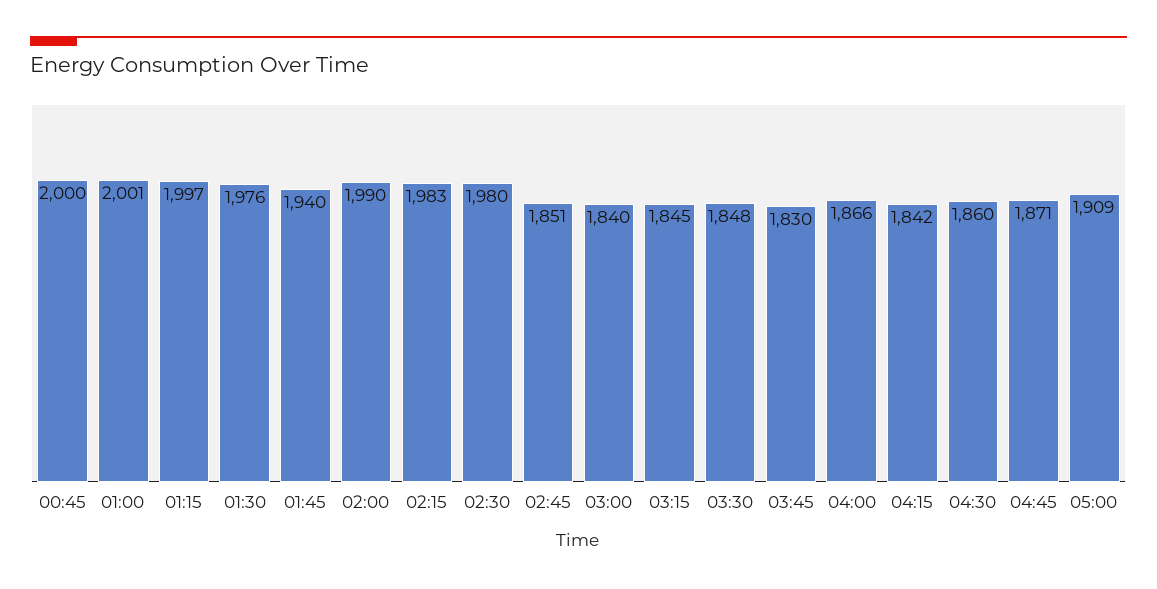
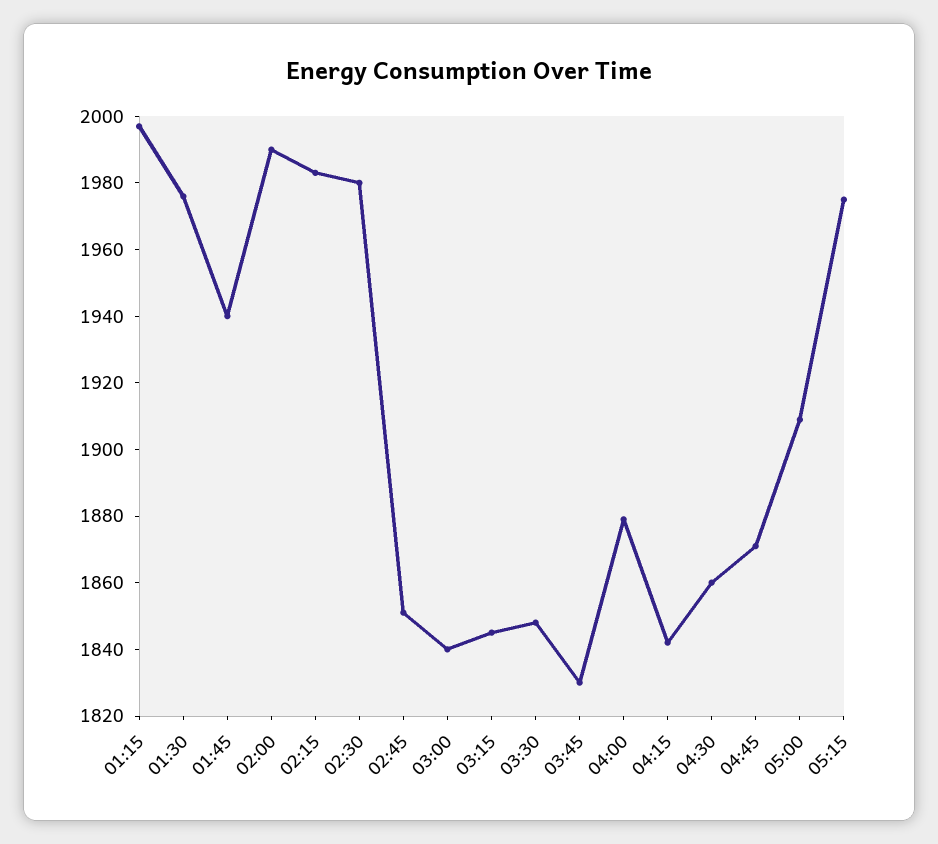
00:45: 2000 -> none
01:00: 2001 -> none
04:00: 1866 -> 1880
05:15: none -> 1975

